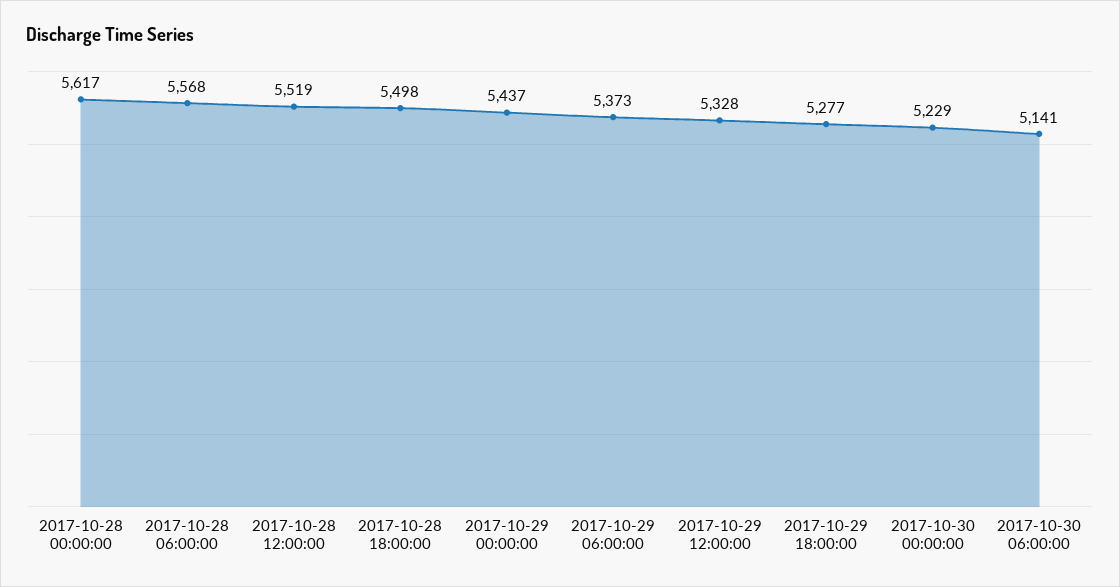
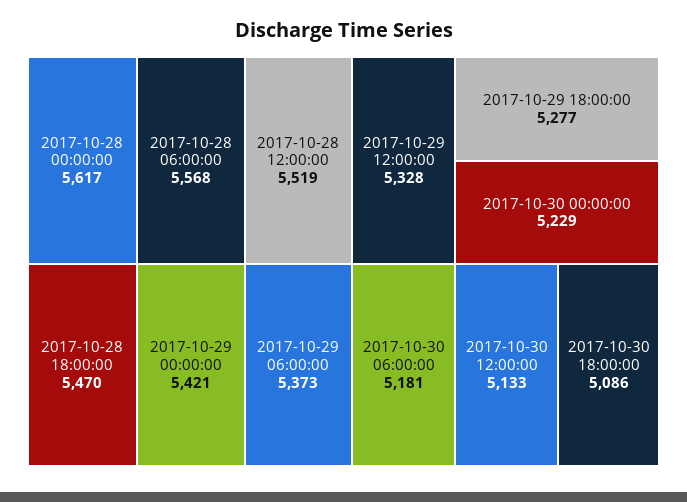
2017-10-28 18:00:00: 5498 -> 5470
2017-10-29 00:00:00: 5437 -> 5421
2017-10-30 06:00:00: 5141 -> 5181
2017-10-30 12:00:00: none -> 5133
2017-10-30 18:00:00: none -> 5086

